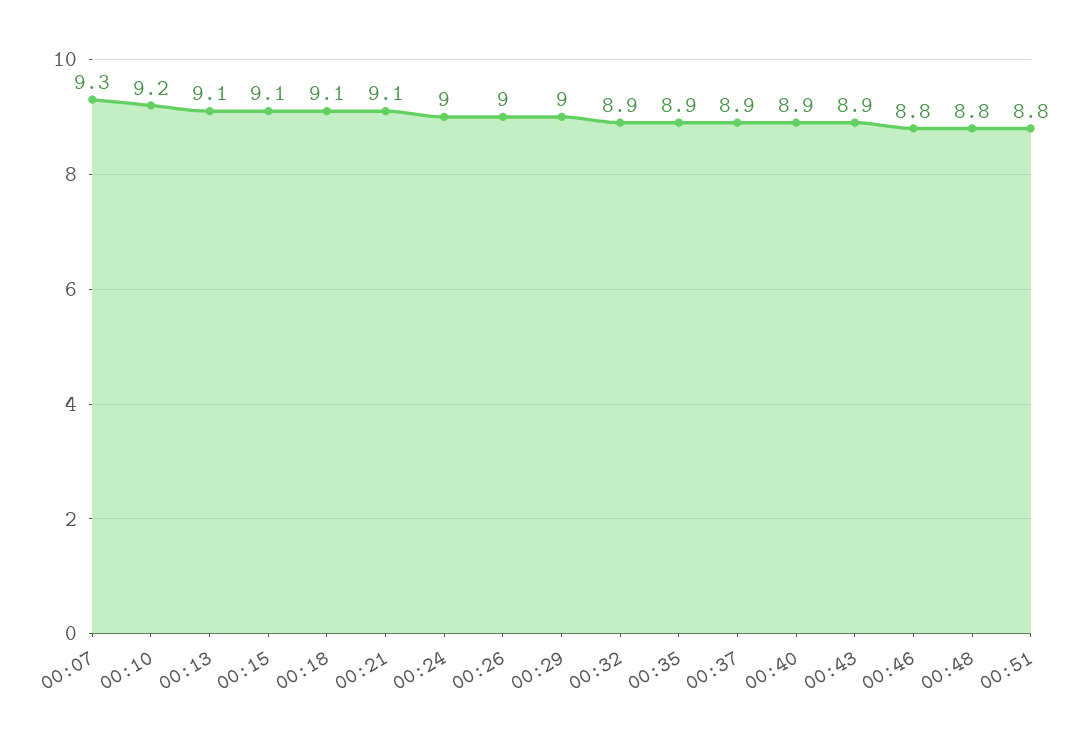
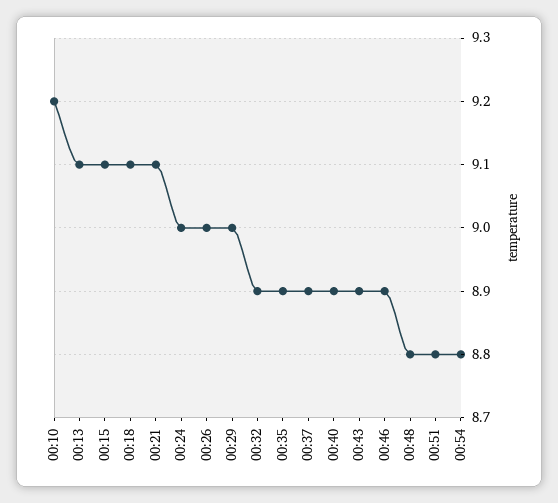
00:07: 9.3 -> none
00:46: 8.8 -> 8.9
00:54: none -> 8.8

